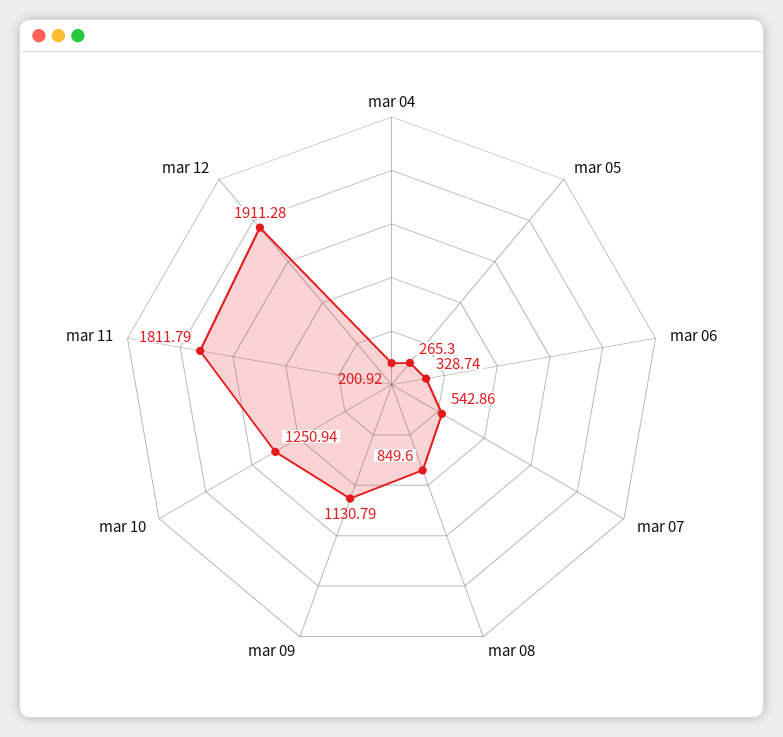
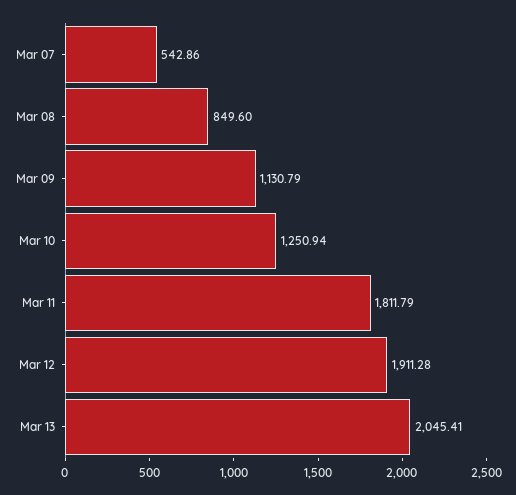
mar 04: 200.92 -> none
mar 05: 265.3 -> none
mar 06: 328.74 -> none
Mar 13: none -> 2045.41

